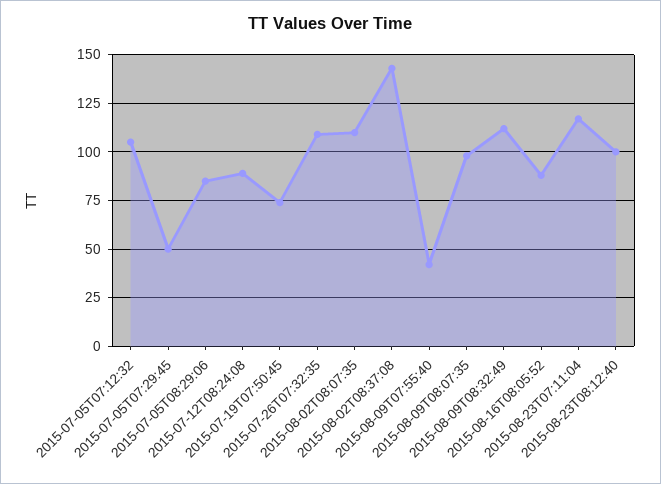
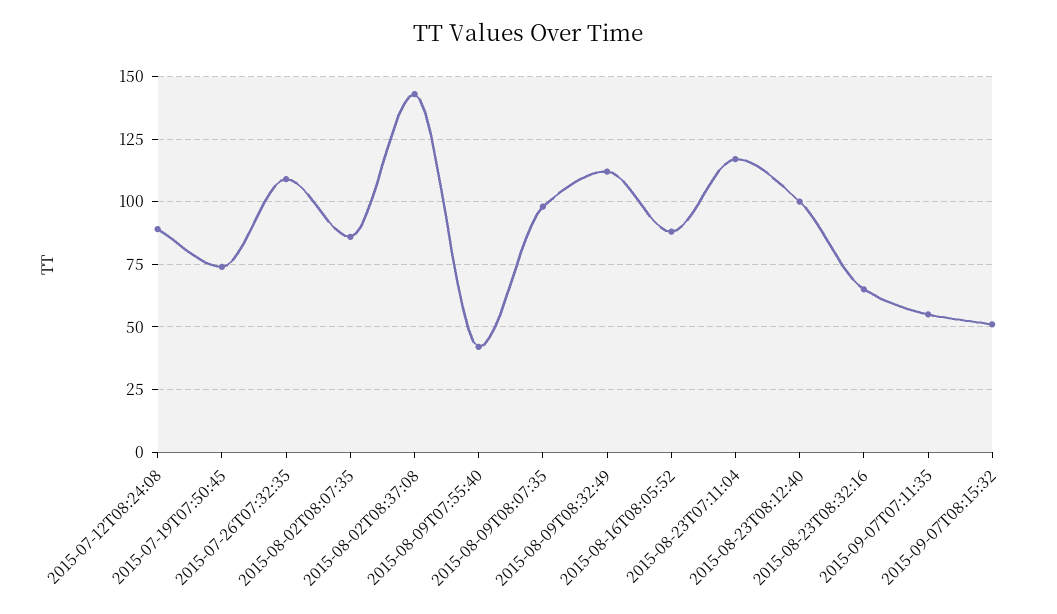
2015-07-05T07:12:32: 105 -> none
2015-07-05T07:29:45: 50 -> none
2015-07-05T08:29:06: 85 -> none
2015-08-02T08:07:35: 110 -> 85
2015-08-23T08:32:16: none -> 65
2015-09-07T07:11:35: none -> 55
2015-09-07T08:15:32: none -> 50

